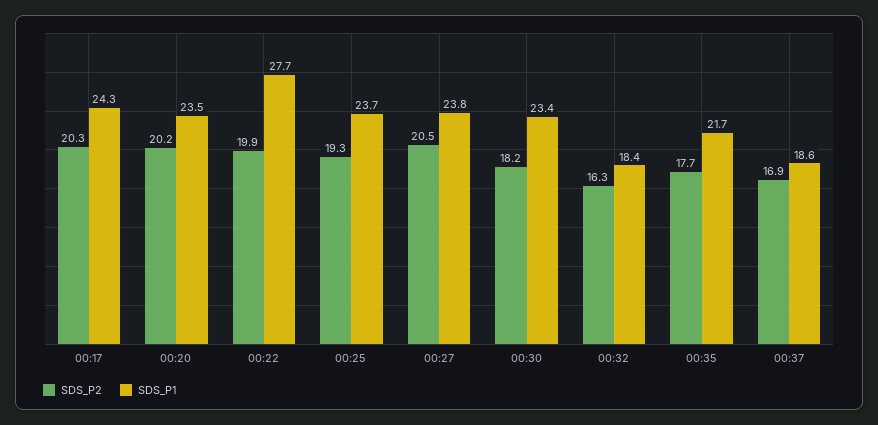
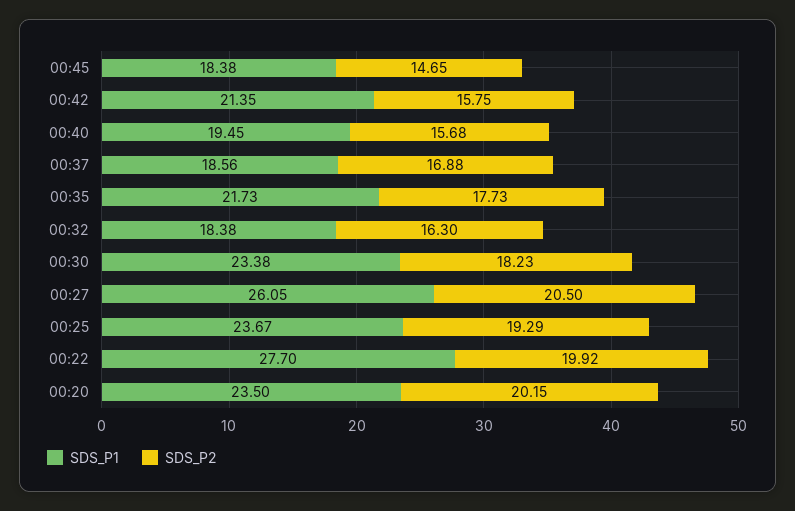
SDS_P2, 00:17: 20.3 -> none
SDS_P1, 00:17: 24.3 -> none
SDS_P1, 00:27: 23.8 -> 26.05
SDS_P1, 00:45: none -> 18.38
SDS_P2, 00:45: none -> 14.65
SDS_P1, 00:42: none -> 21.35
SDS_P2, 00:42: none -> 15.75
SDS_P1, 00:40: none -> 19.45
SDS_P2, 00:40: none -> 15.68

